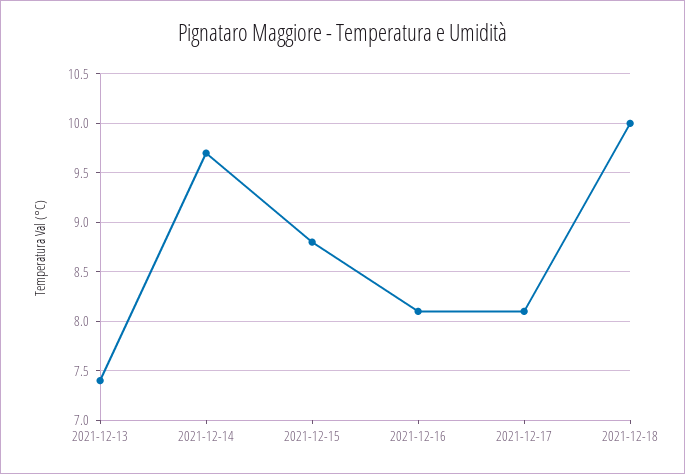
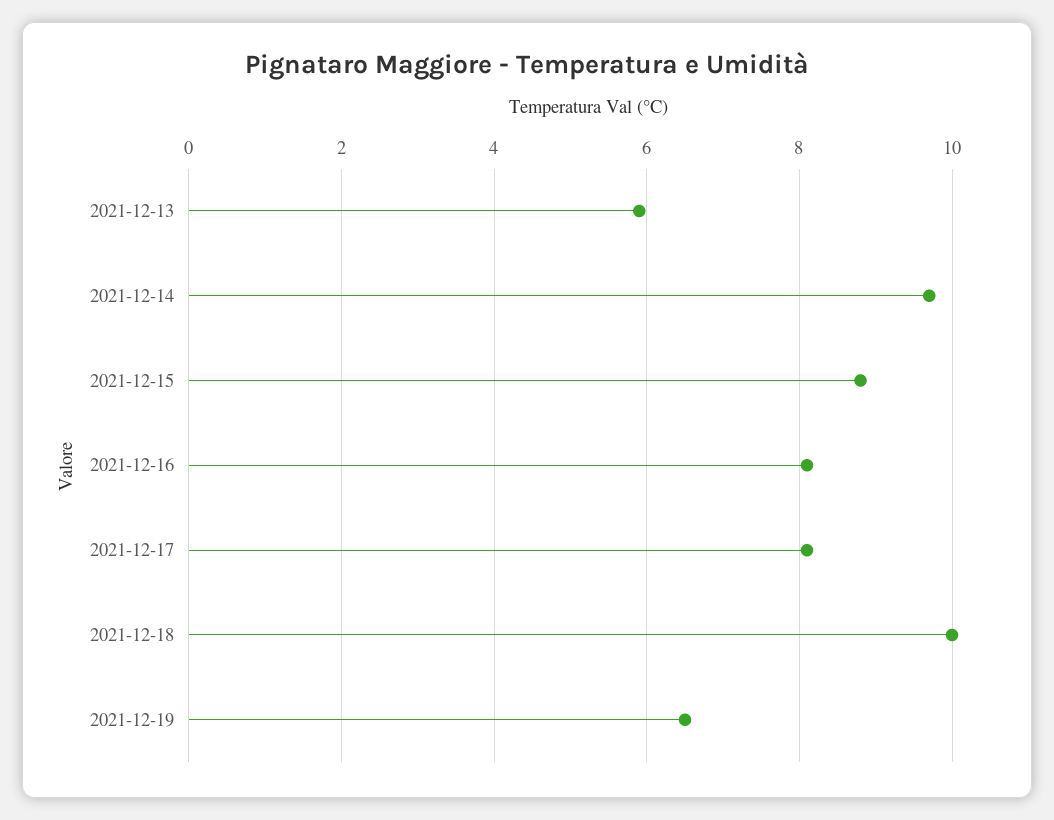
2021-12-13: 7.4 -> 6
2021-12-19: none -> 6.5

